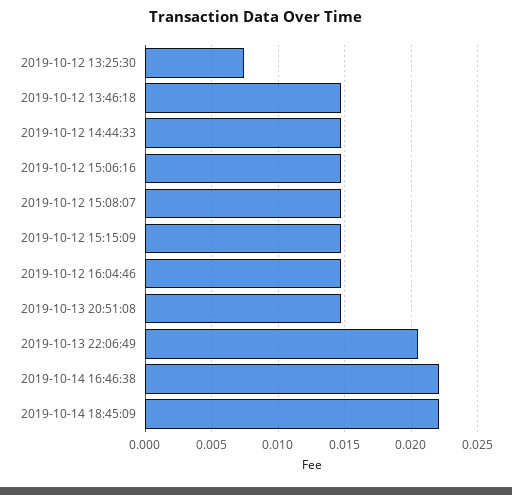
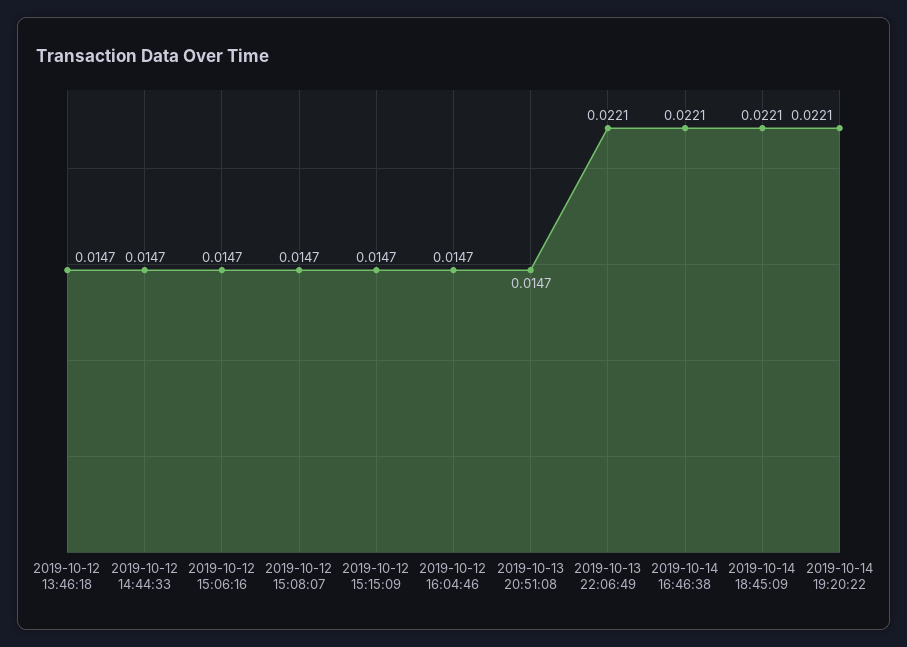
2019-10-12 13:25:30: 0.0075 -> none
2019-10-13 22:06:49: 0.0205 -> 0.0221
2019-10-14 19:20:22: none -> 0.0221

